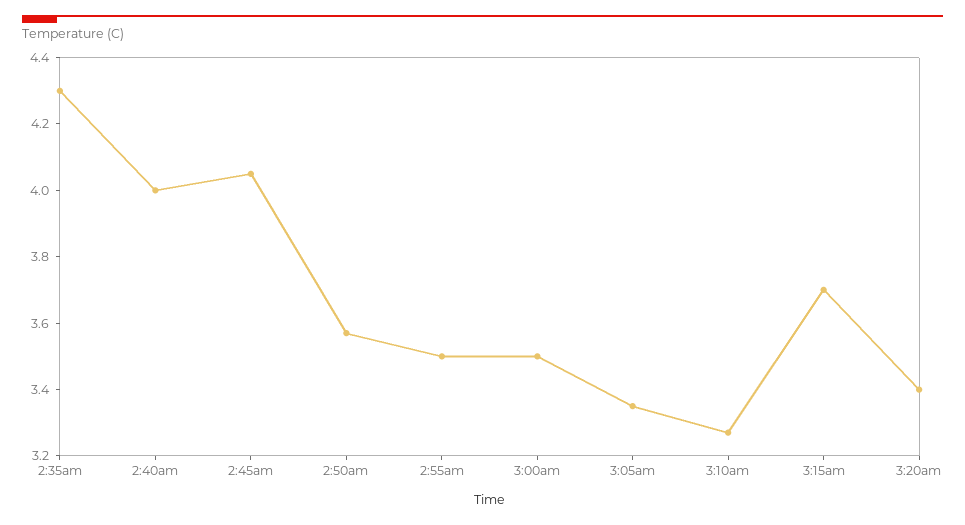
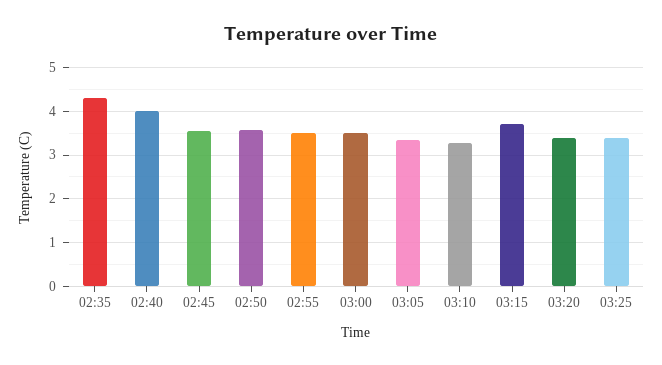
2:45am: 4.05 -> 3.6
03:25: none -> 3.4

